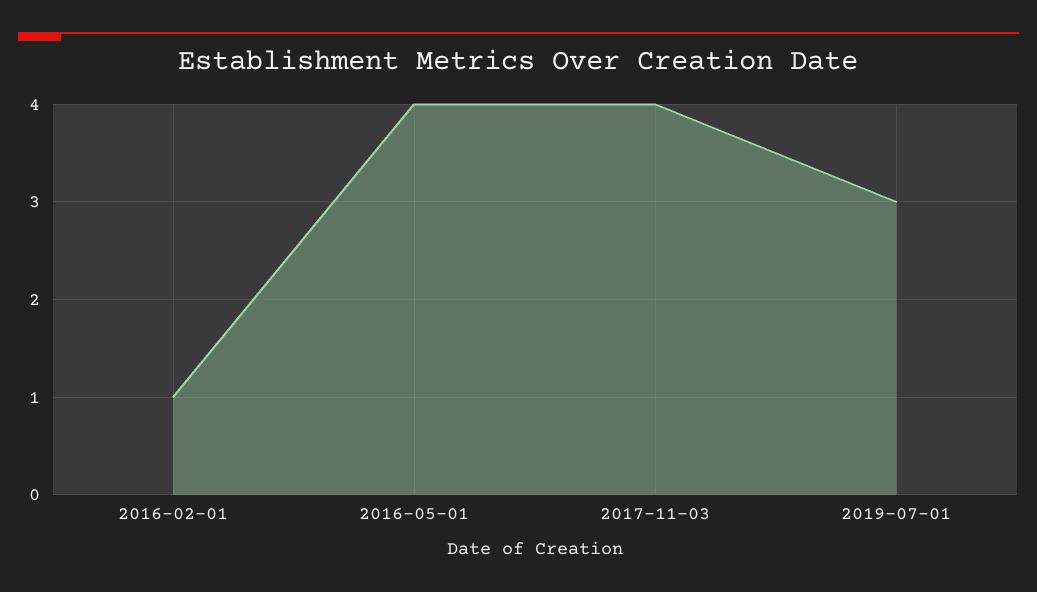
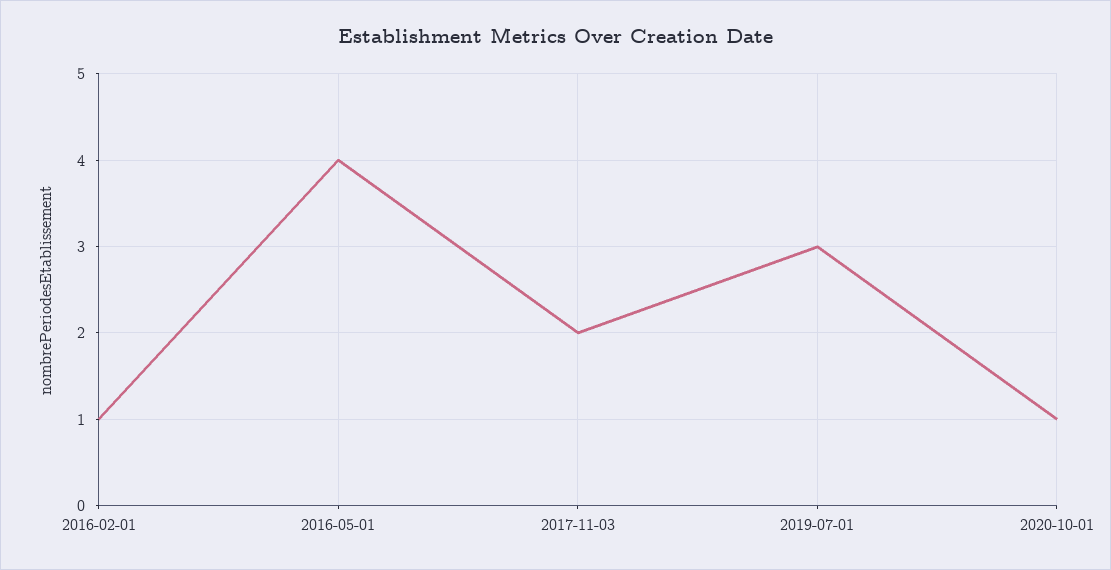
2017-11-03: 4 -> 2
2020-10-01: none -> 1

